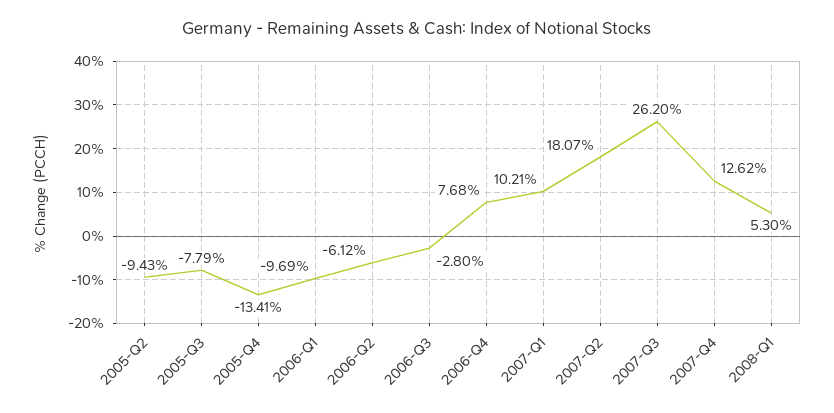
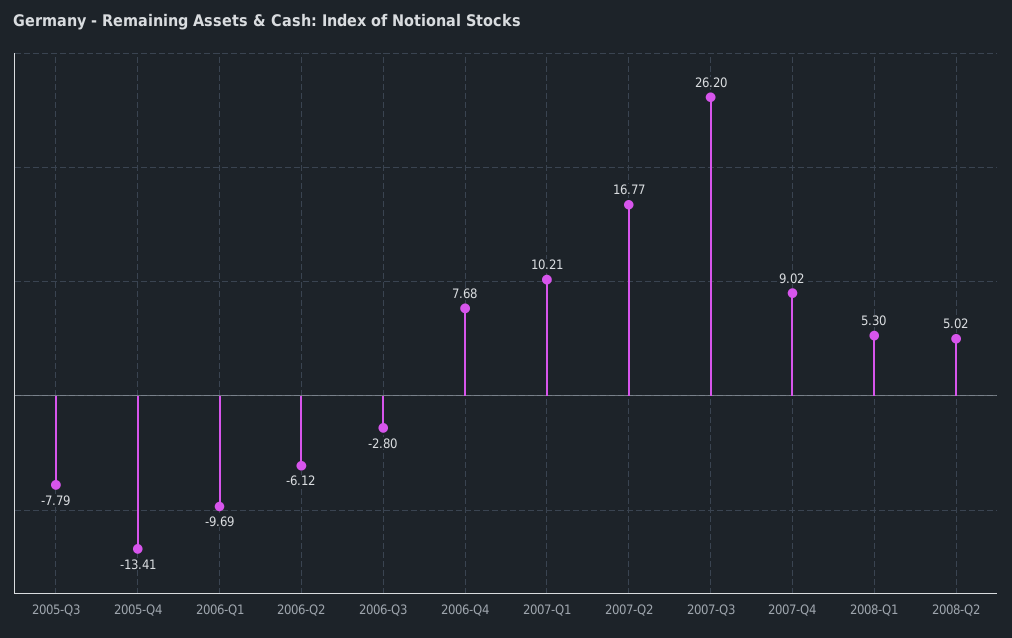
2005-Q2: -9.43 -> none
2007-Q2: 18.07 -> 16.77
2007-Q4: 12.62 -> 9.02
2008-Q2: none -> 5.02

